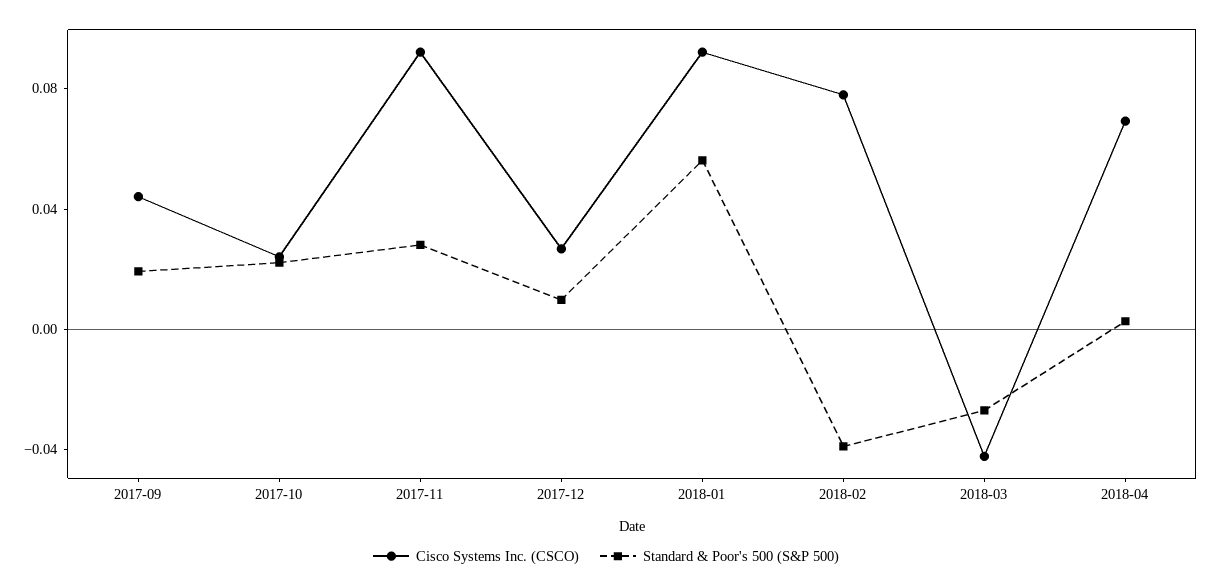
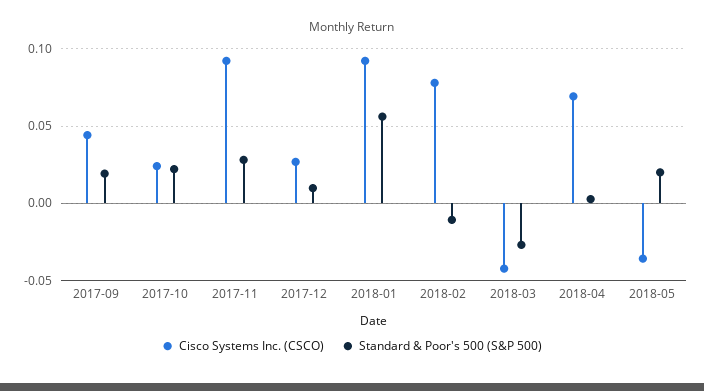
Standard & Poor's 500 (S&P 500), 2018-02: -0.04 -> -0.01
Cisco Systems Inc. (CSCO), 2018-05: none -> -0.035
Standard & Poor's 500 (S&P 500), 2018-05: none -> 0.02

